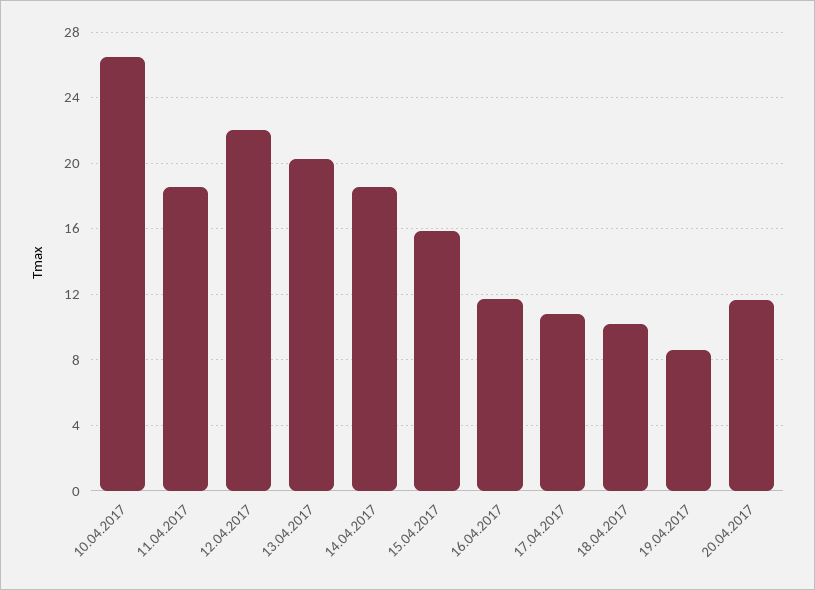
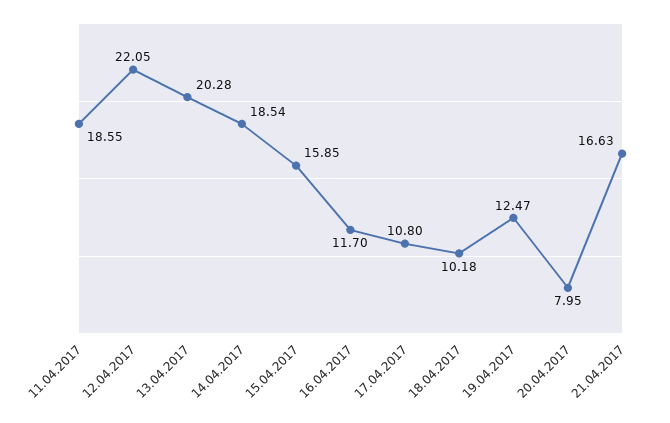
10.04.2017: 26.5 -> none
19.04.2017: 8.5 -> 12.47
20.04.2017: 11.5 -> 7.95
21.04.2017: none -> 16.63

